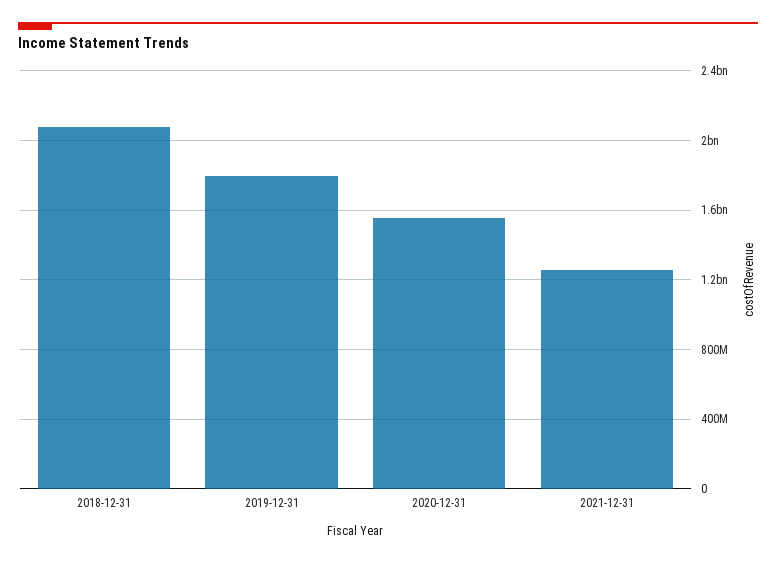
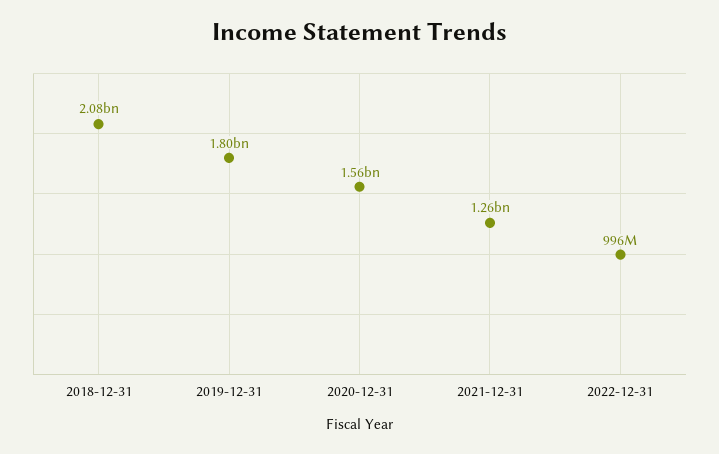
2022-12-31: none -> 996000000

